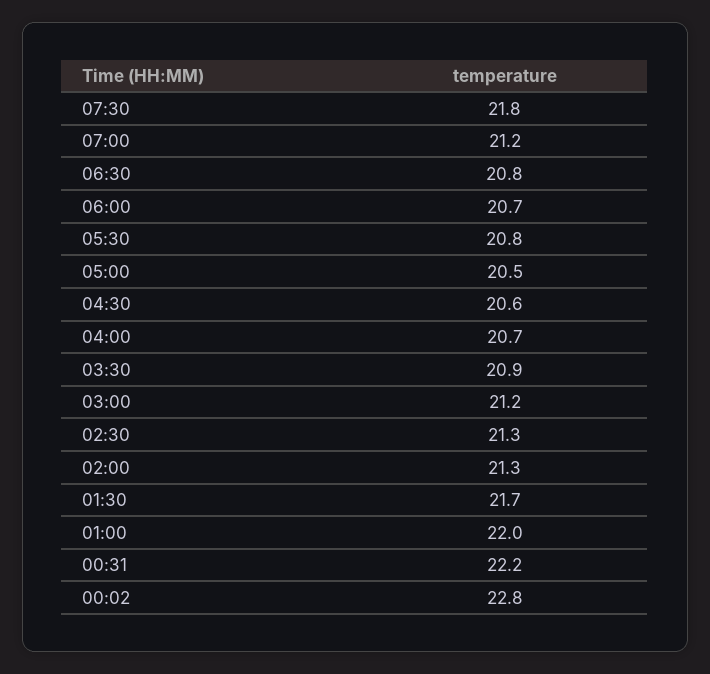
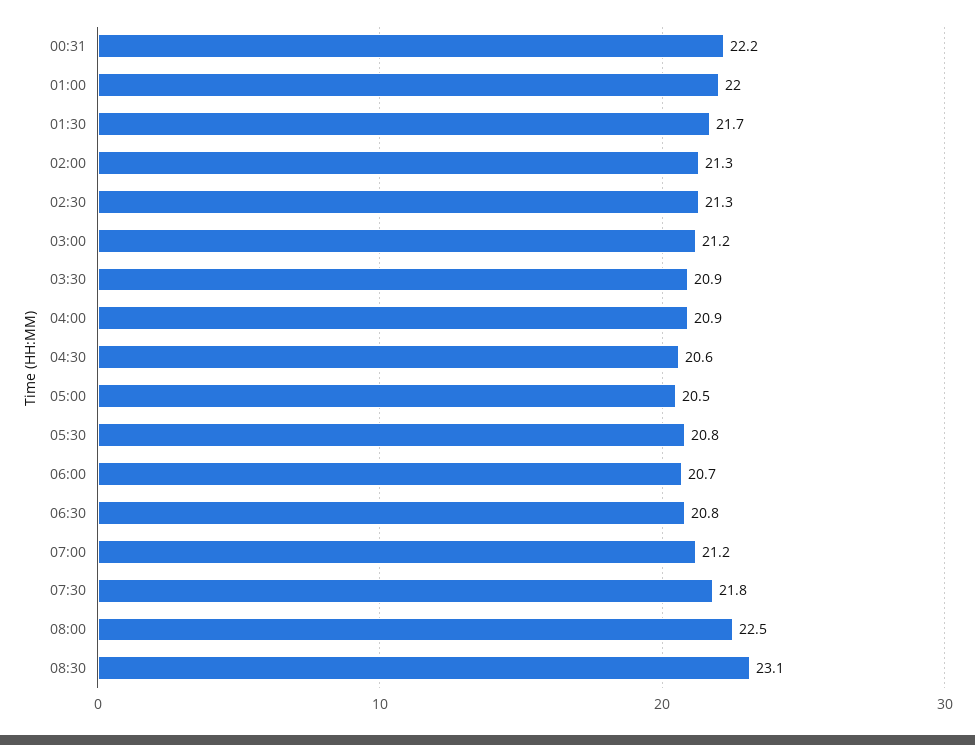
04:00: 20.7 -> 20.9
00:02: 22.8 -> none
08:00: none -> 22.5
08:30: none -> 23.1

